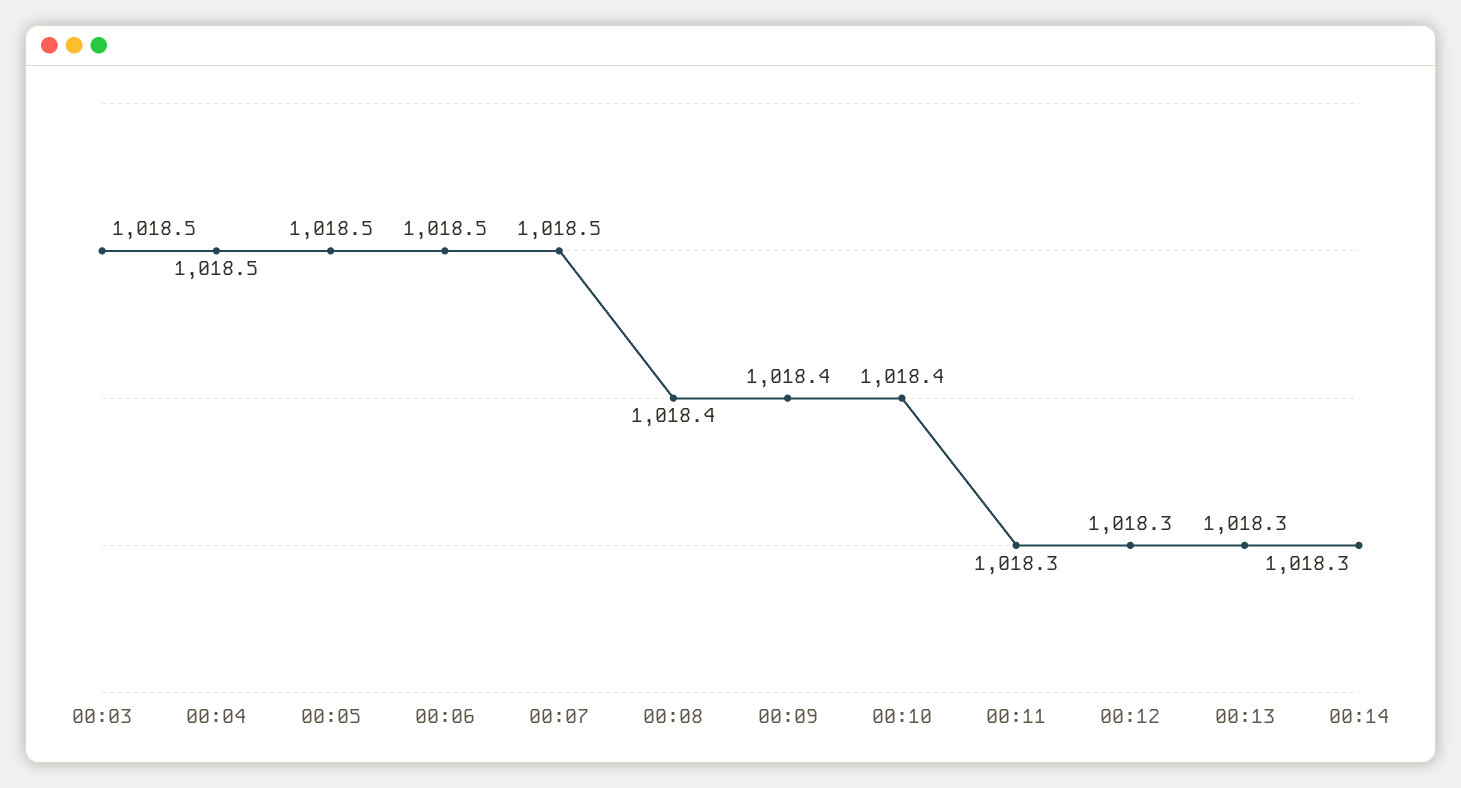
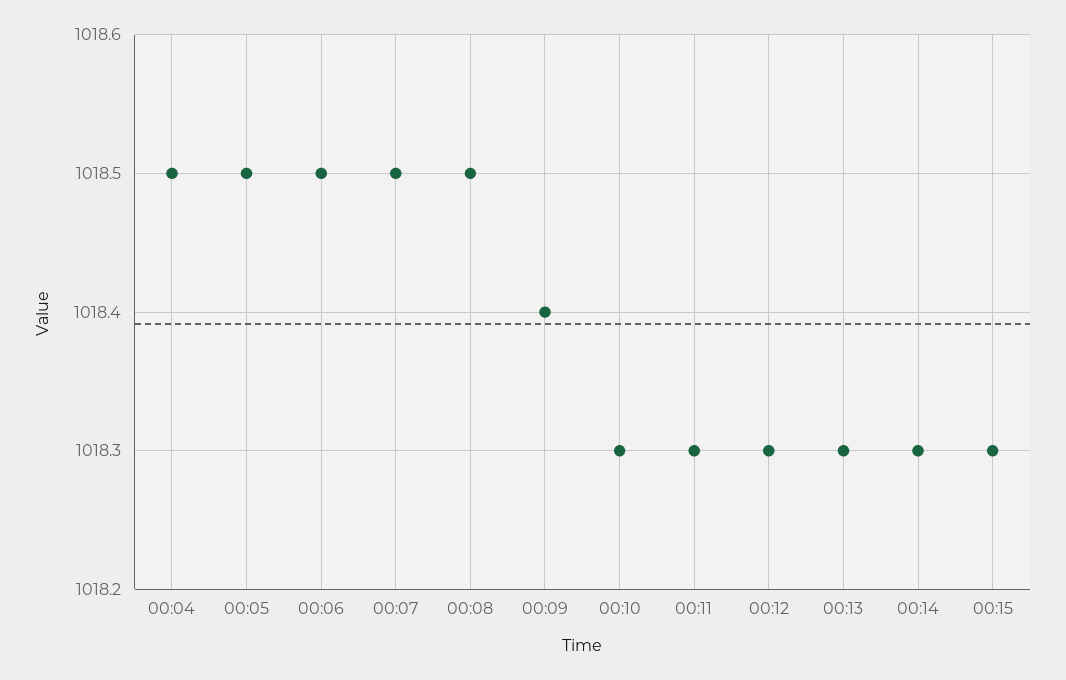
00:03: 1018.5 -> none
00:08: 1018.4 -> 1018.5
00:10: 1018.4 -> 1018.3
00:15: none -> 1018.3

